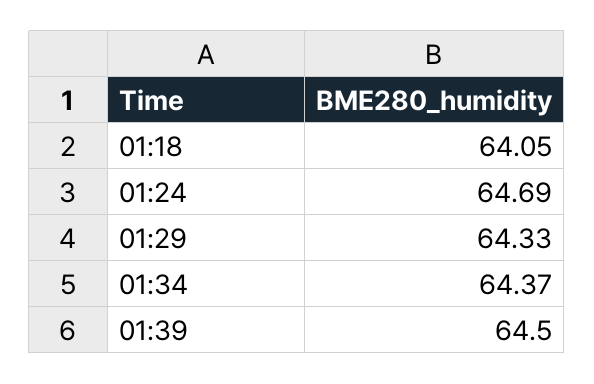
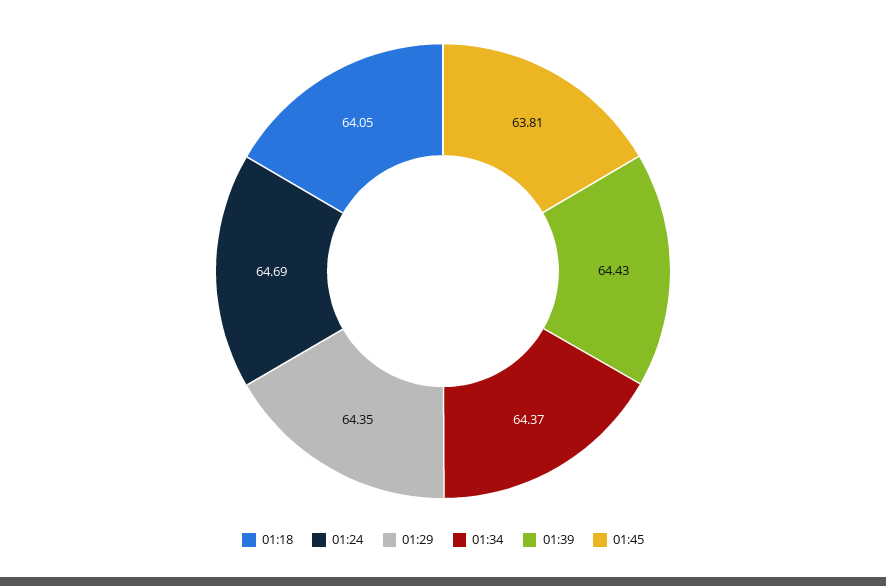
01:29: 64.33 -> 64.35
01:39: 64.5 -> 64.43
01:45: none -> 63.81

